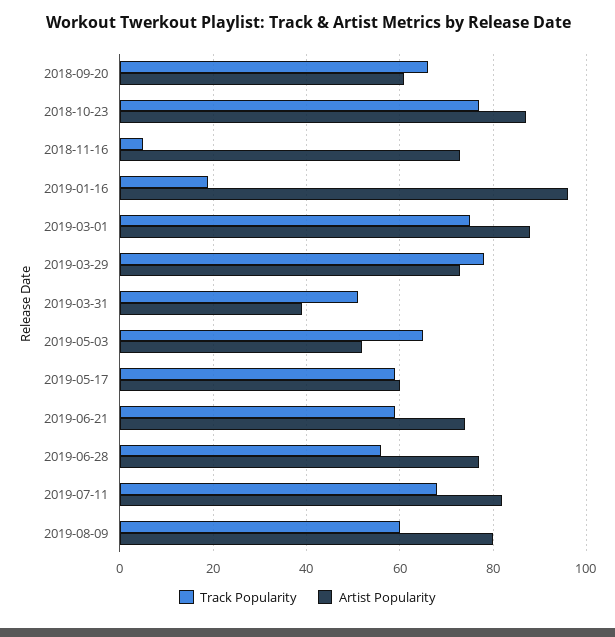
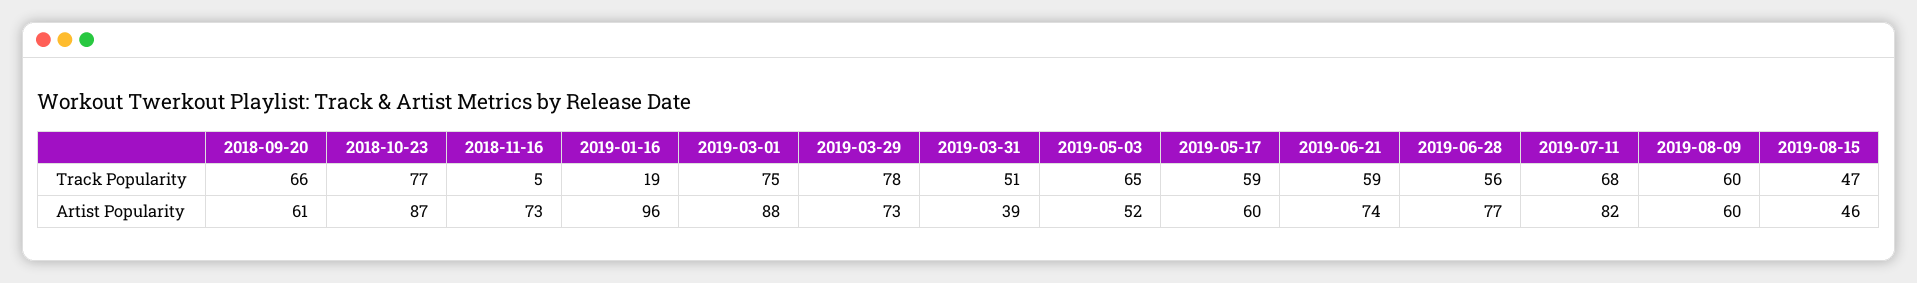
Artist Popularity, 2019-08-09: 80 -> 60
Track Popularity, 2019-08-15: none -> 47
Artist Popularity, 2019-08-15: none -> 46

